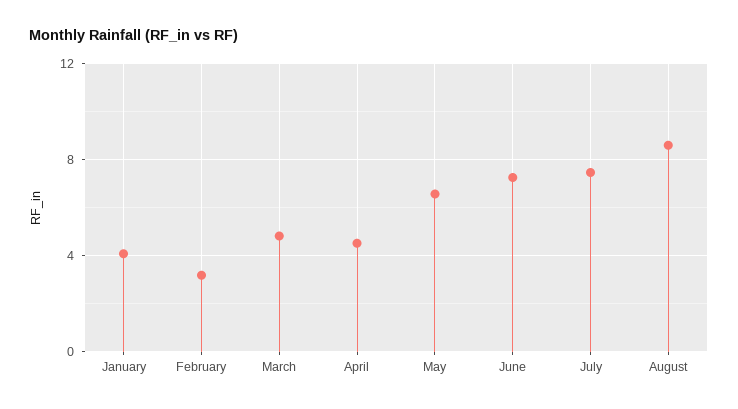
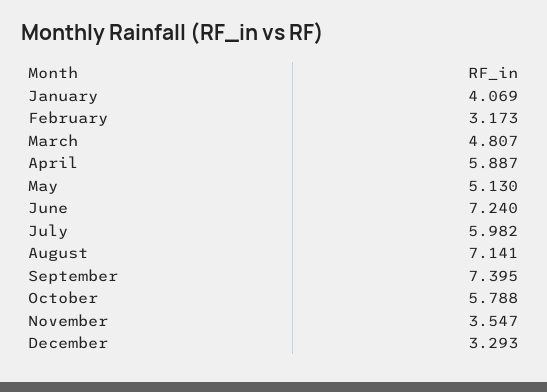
April: 4.5 -> 5.887
May: 6.5 -> 5.13
July: 7.5 -> 5.982
August: 8.5 -> 7.141
September: none -> 7.395
October: none -> 5.788
November: none -> 3.547
December: none -> 3.293

